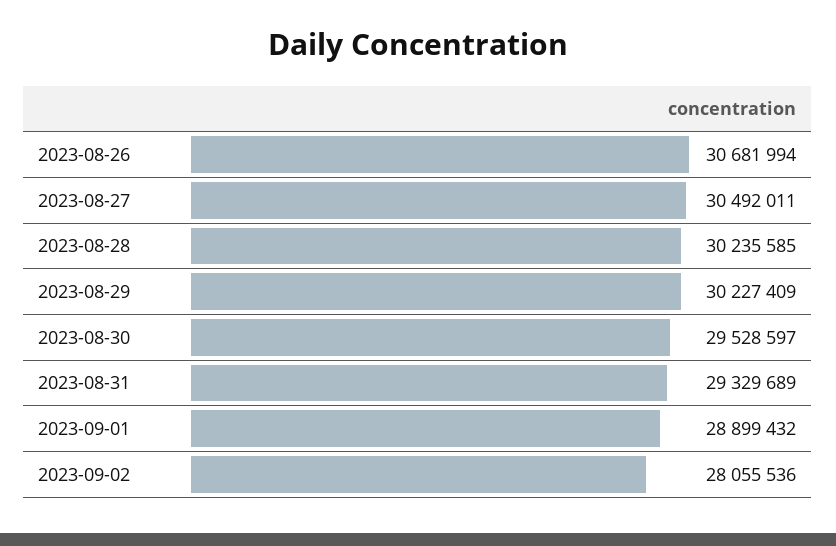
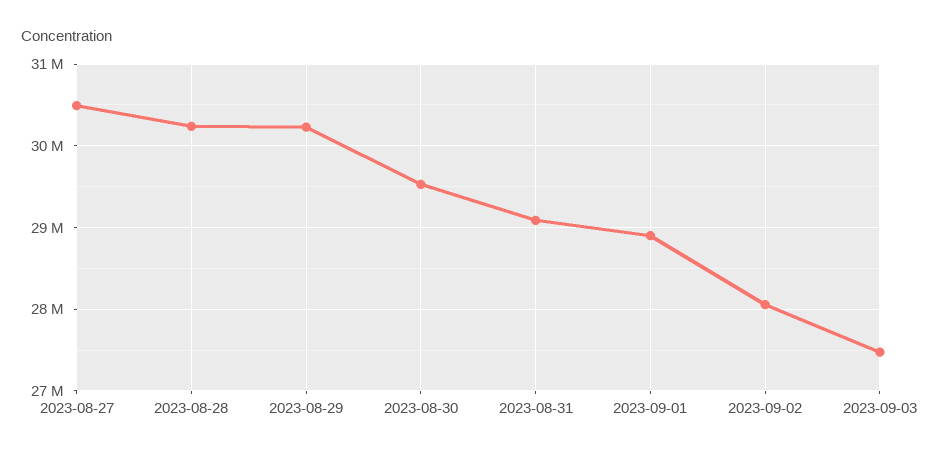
2023-08-26: 30681994 -> none
2023-08-31: 29329689 -> 29100000
2023-09-03: none -> 27500000

